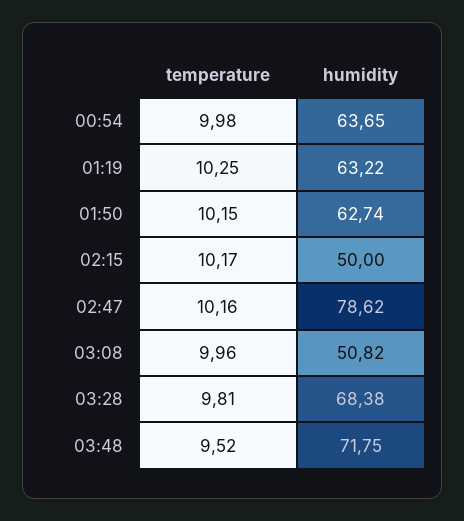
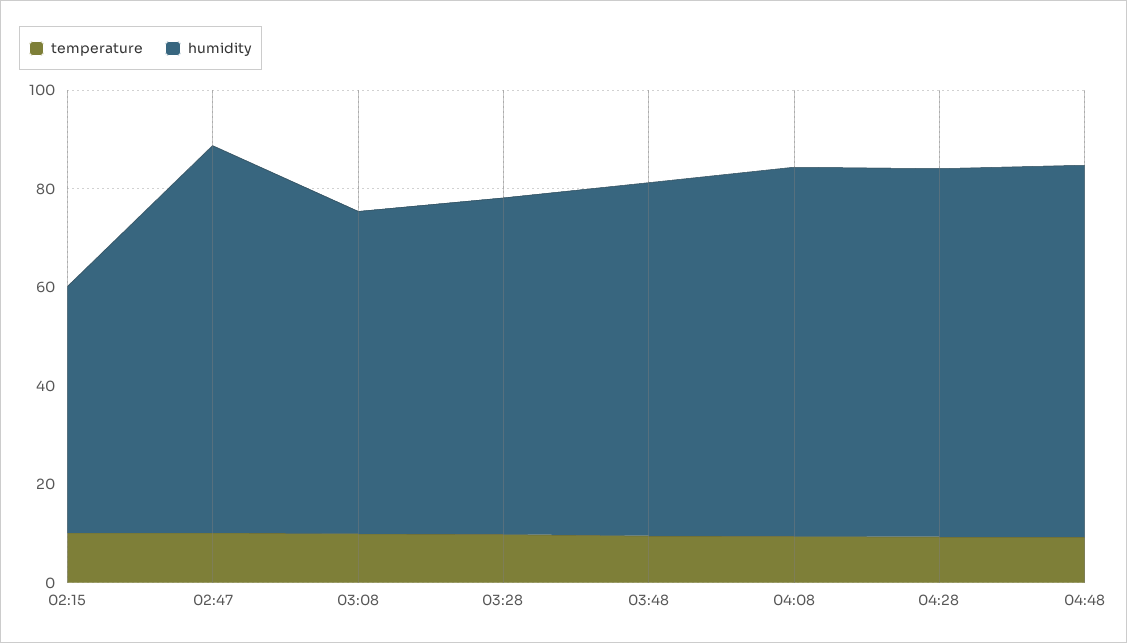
temperature, 00:54: 9.98 -> none
humidity, 00:54: 63.65 -> none
temperature, 01:19: 10.25 -> none
humidity, 01:19: 63.22 -> none
temperature, 01:50: 10.15 -> none
humidity, 01:50: 62.74 -> none
humidity, 03:08: 50.82 -> 65
temperature, 04:08: none -> 10
humidity, 04:08: none -> 75
temperature, 04:28: none -> 10
humidity, 04:28: none -> 75
temperature, 04:48: none -> 10
humidity, 04:48: none -> 75

